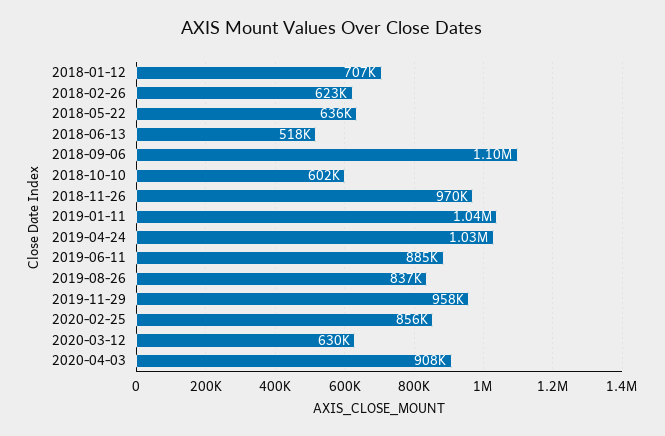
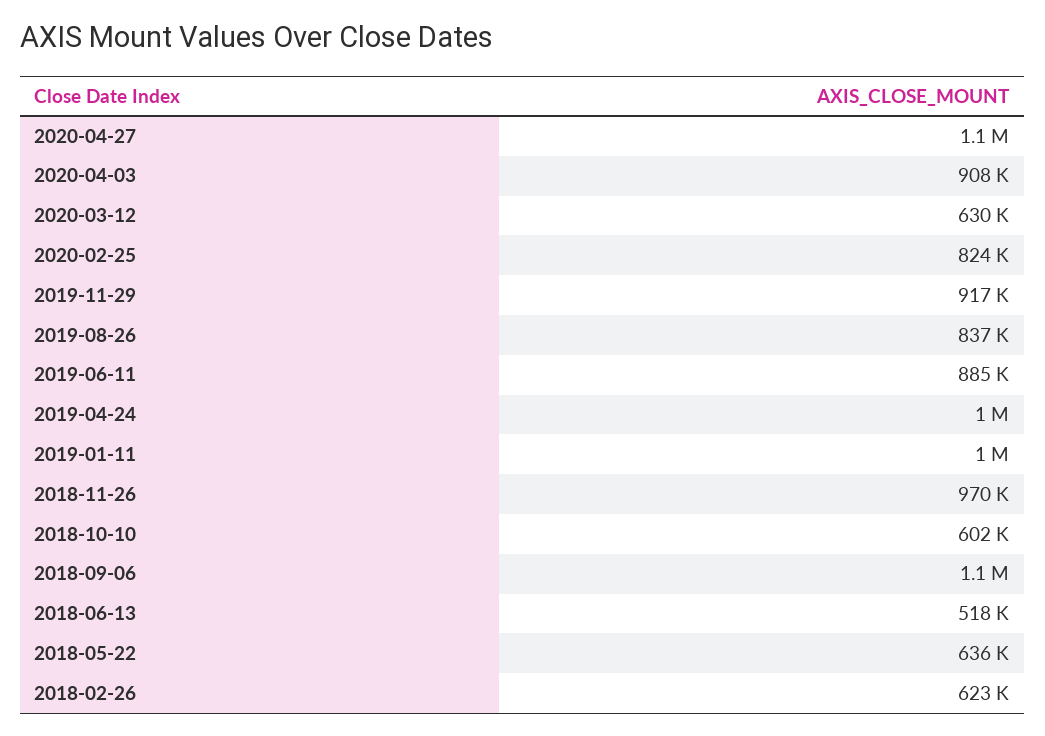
2018-01-12: 707000 -> none
2019-11-29: 958000 -> 917000
2020-02-25: 856000 -> 824000
2020-04-27: none -> 1100000

